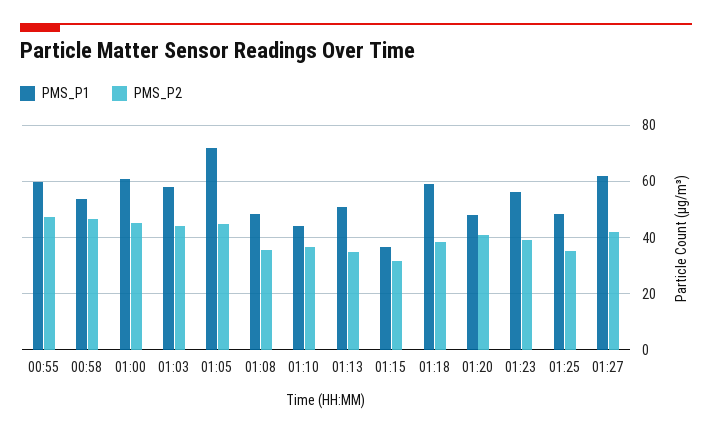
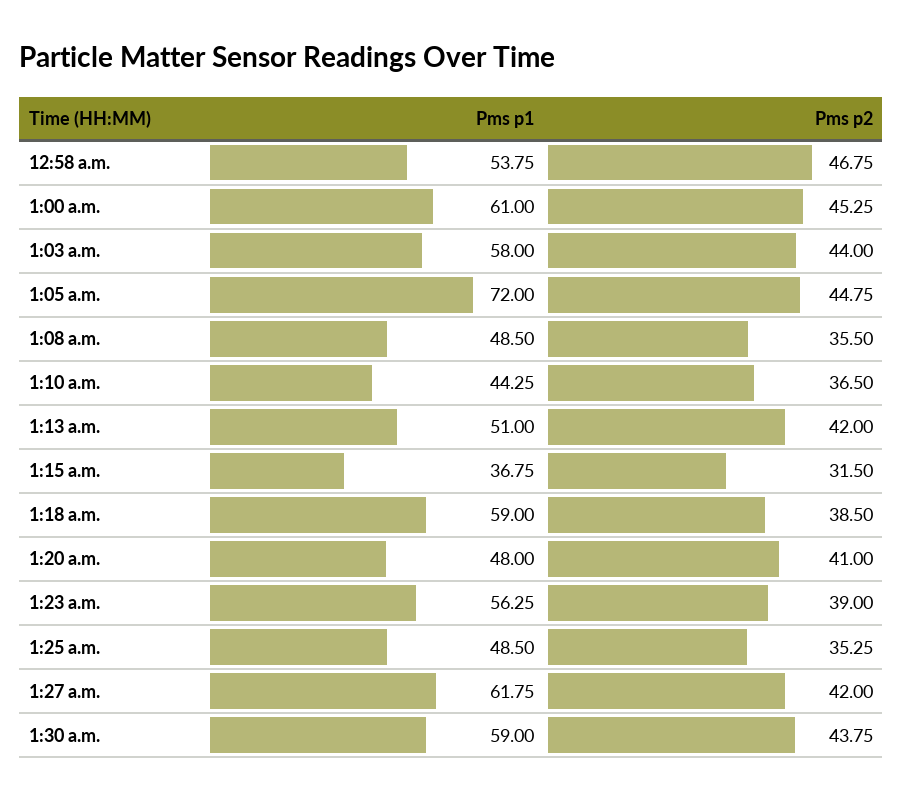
PMS_P1, 00:55: 60 -> none
PMS_P2, 00:55: 47.5 -> none
PMS_P2, 01:13: 35 -> 42
PMS_P1, 1:30 a.m.: none -> 59
PMS_P2, 1:30 a.m.: none -> 43.75

